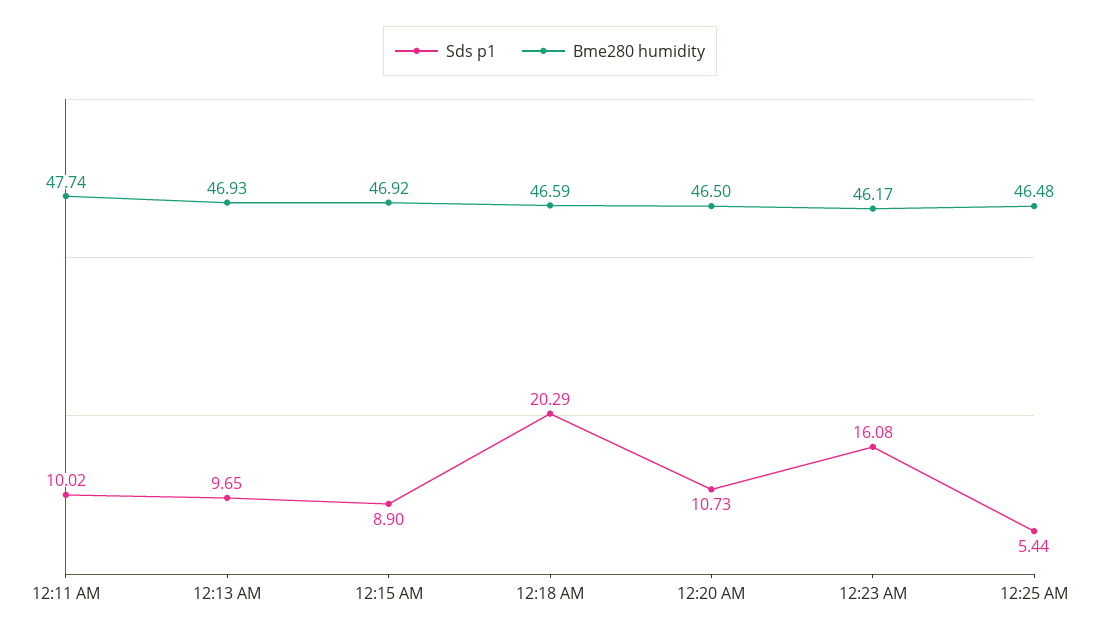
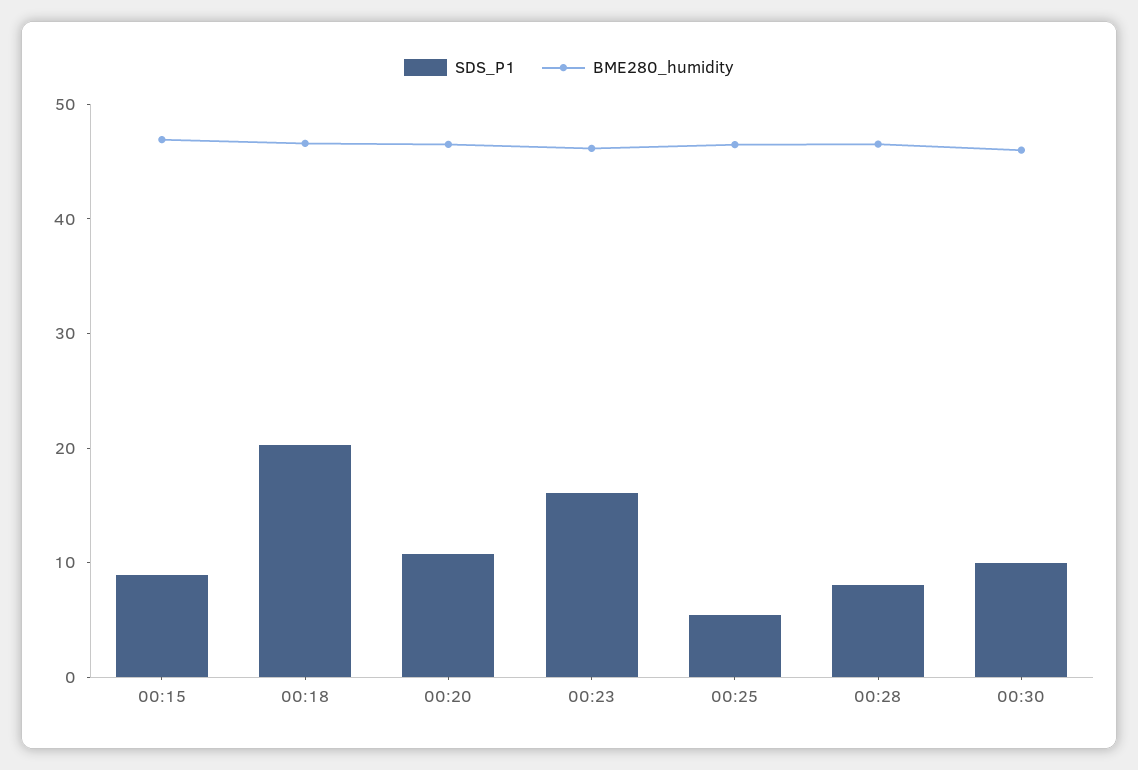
Sds p1, 12:11 AM: 10.02 -> none
Bme280 humidity, 12:11 AM: 47.74 -> none
Sds p1, 12:13 AM: 9.65 -> none
Bme280 humidity, 12:13 AM: 46.93 -> none
Sds p1, 00:28: none -> 8
Bme280 humidity, 00:28: none -> 46
Sds p1, 00:30: none -> 10
Bme280 humidity, 00:30: none -> 46

